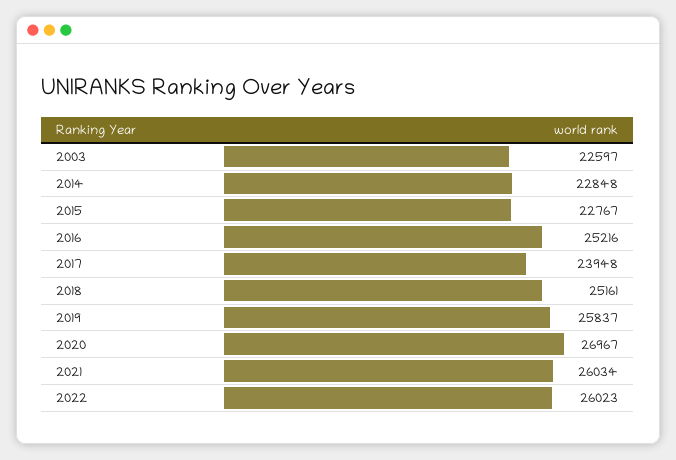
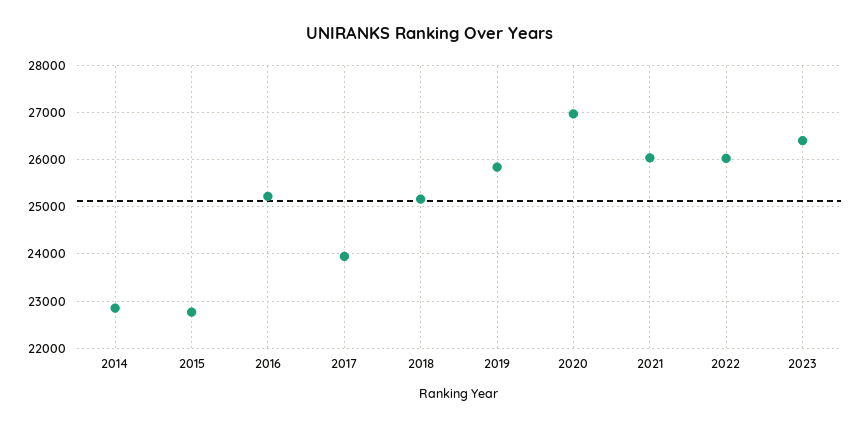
2003: 22597 -> none
2023: none -> 26400

